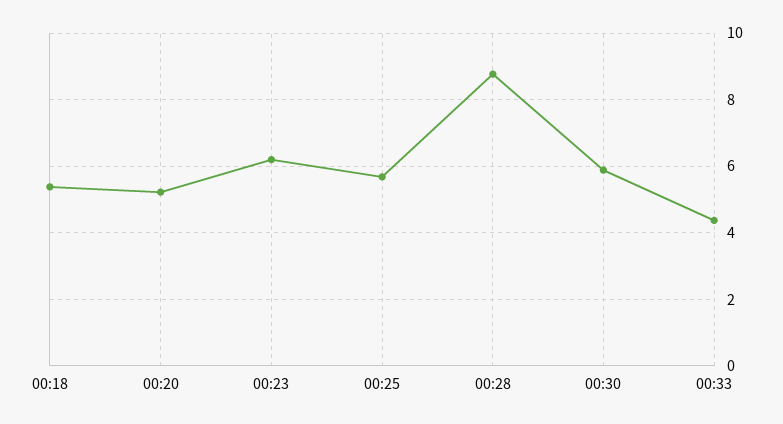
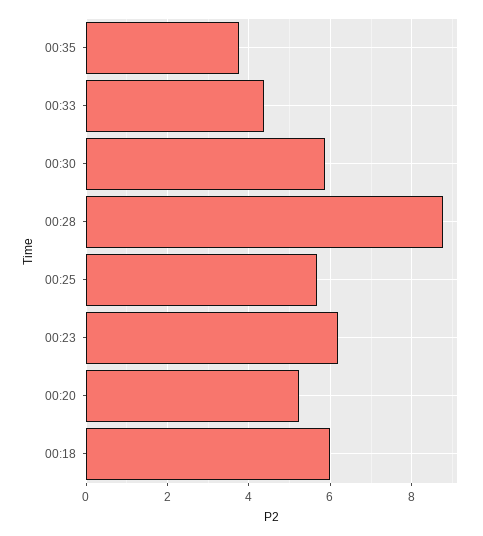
00:18: 5.4 -> 6
00:35: none -> 3.8

